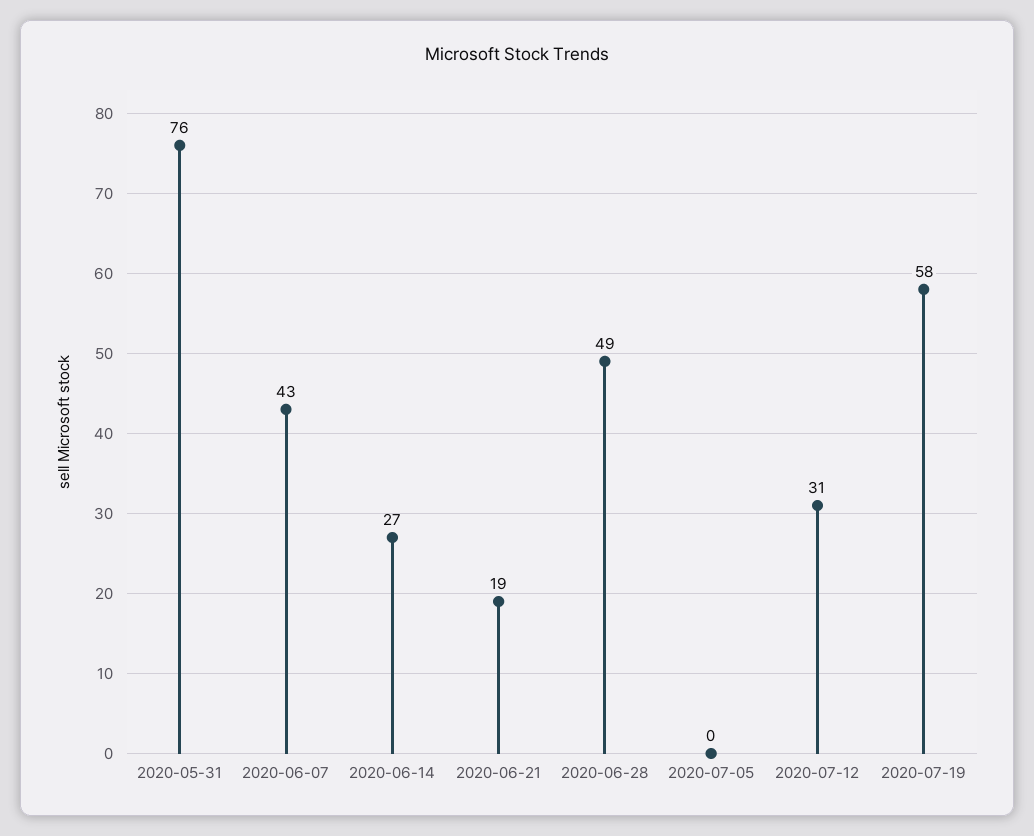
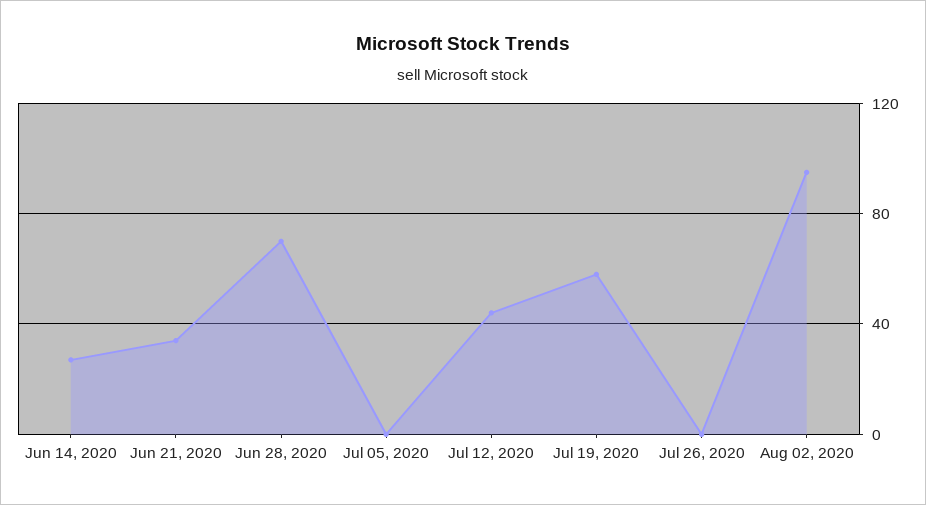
2020-05-31: 76 -> none
2020-06-07: 43 -> none
2020-06-21: 19 -> 35
2020-06-28: 49 -> 70
2020-07-12: 31 -> 45
Jul 26, 2020: none -> 0
Aug 02, 2020: none -> 95

